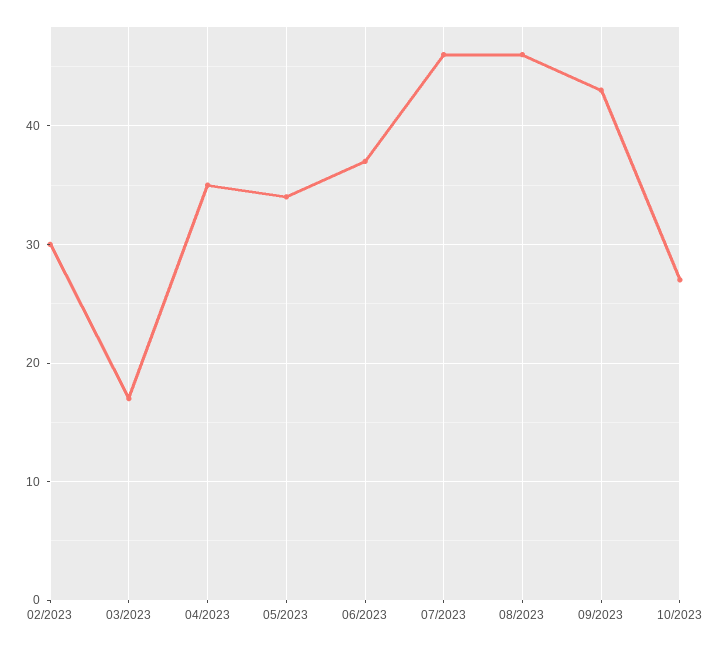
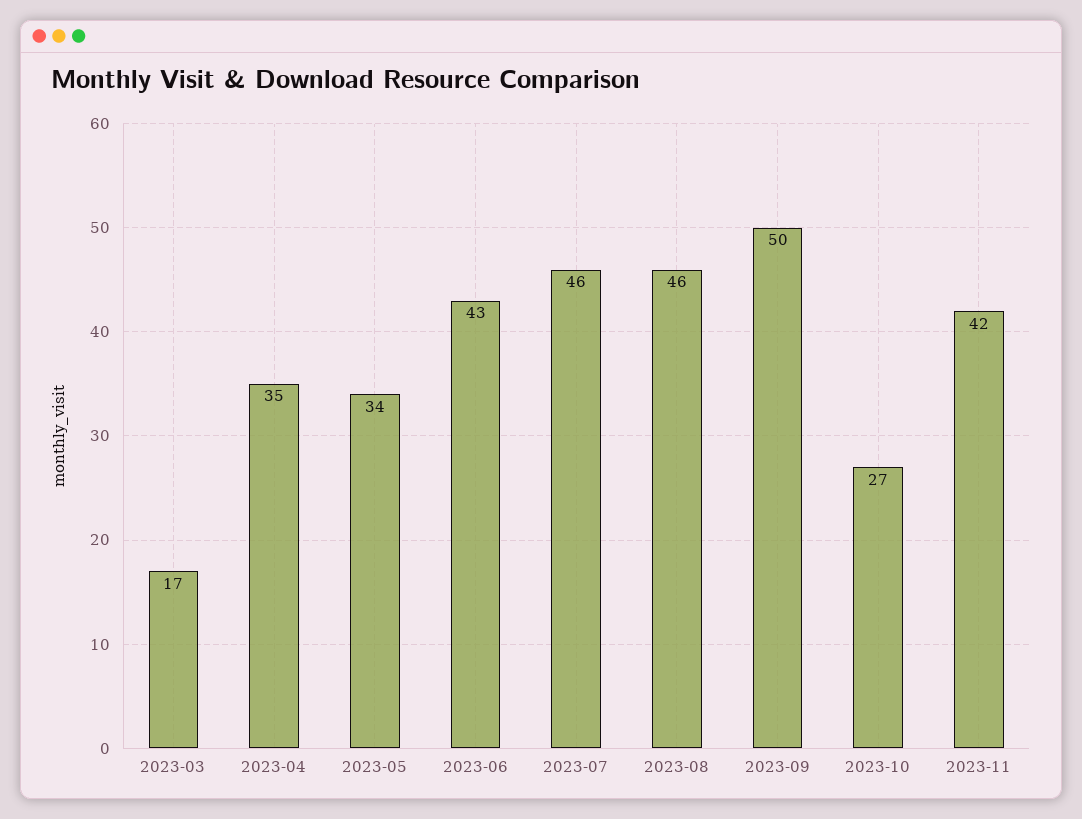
02/2023: 30 -> none
06/2023: 37 -> 43
09/2023: 43 -> 50
2023-11: none -> 42

